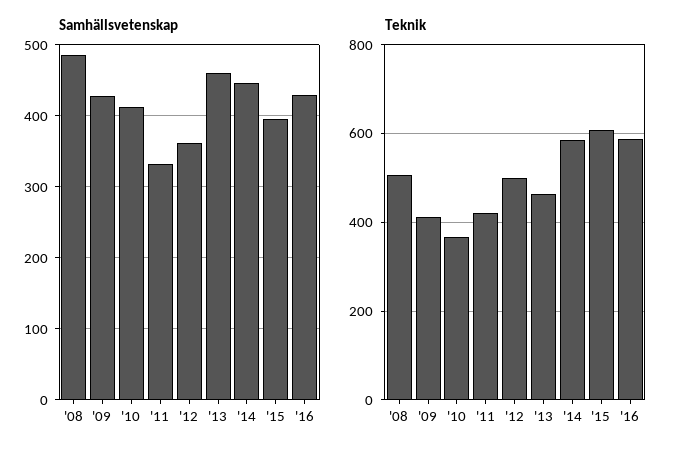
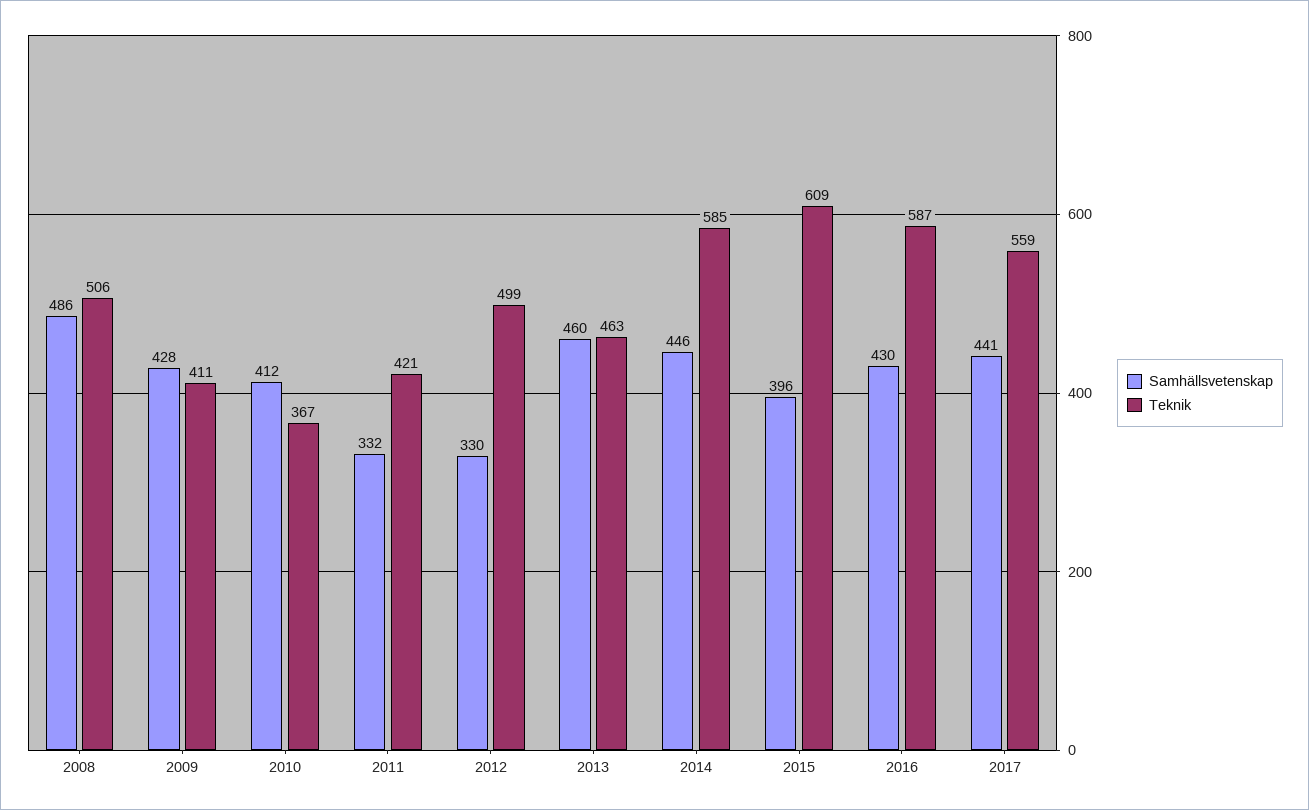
Samhällsvetenskap, '12: 360 -> 330
Samhällsvetenskap, 2017: none -> 441
Teknik, 2017: none -> 559

